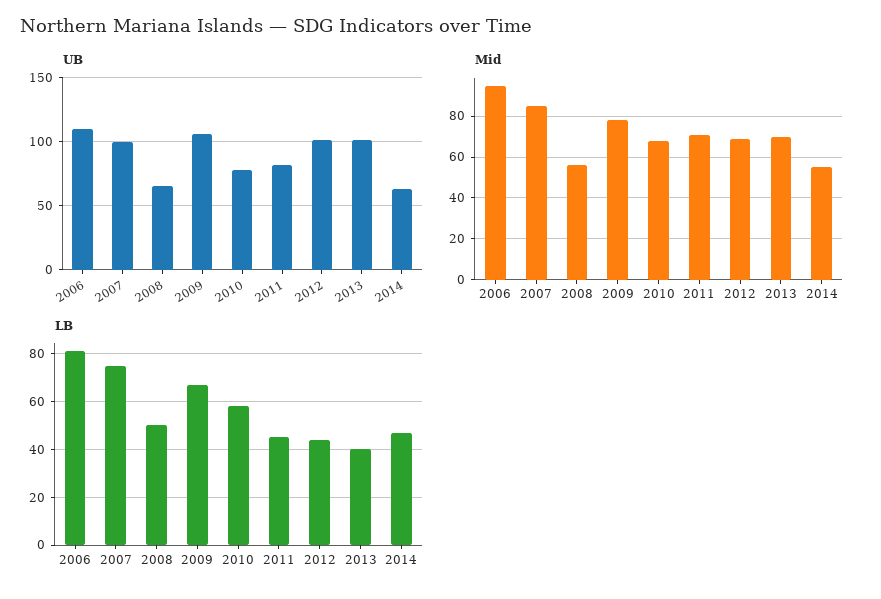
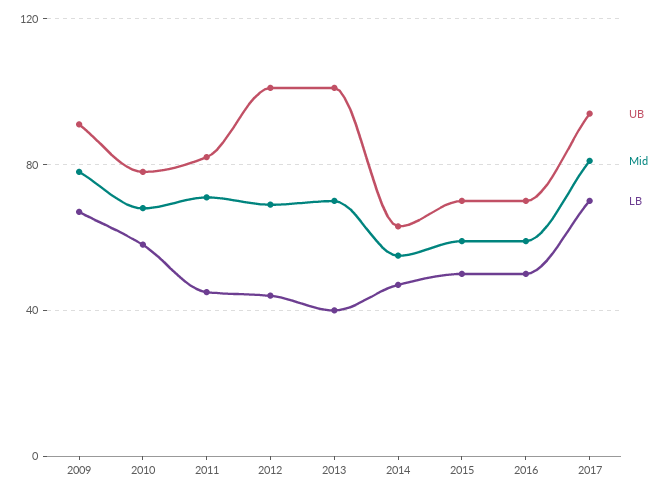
UB, 2006: 110 -> none
UB, 2007: 100 -> none
UB, 2008: 65 -> none
UB, 2009: 105 -> 90
Mid, 2006: 95 -> none
Mid, 2007: 85 -> none
Mid, 2008: 55 -> none
LB, 2006: 80 -> none
LB, 2007: 75 -> none
LB, 2008: 50 -> none
UB, 2015: none -> 70
Mid, 2015: none -> 60
LB, 2015: none -> 50
UB, 2016: none -> 70
Mid, 2016: none -> 60
LB, 2016: none -> 50
UB, 2017: none -> 95
Mid, 2017: none -> 80
LB, 2017: none -> 70

